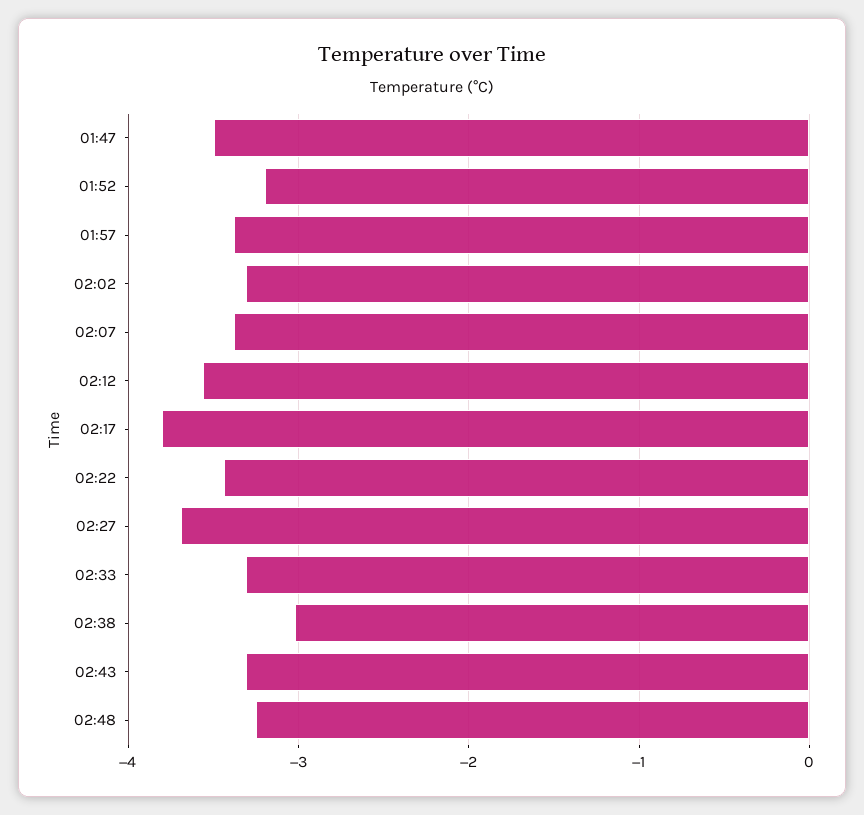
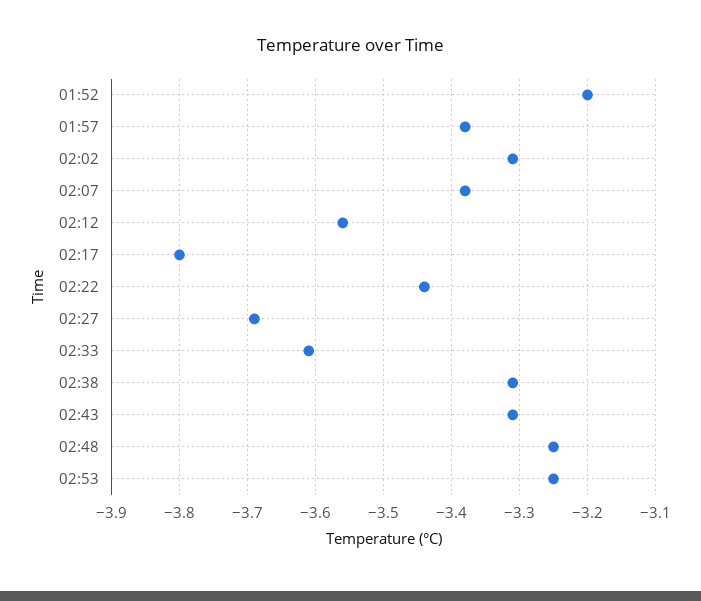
01:47: -3.5 -> none
02:33: -3.3 -> -3.61
02:38: -3 -> -3.31
02:53: none -> -3.25

